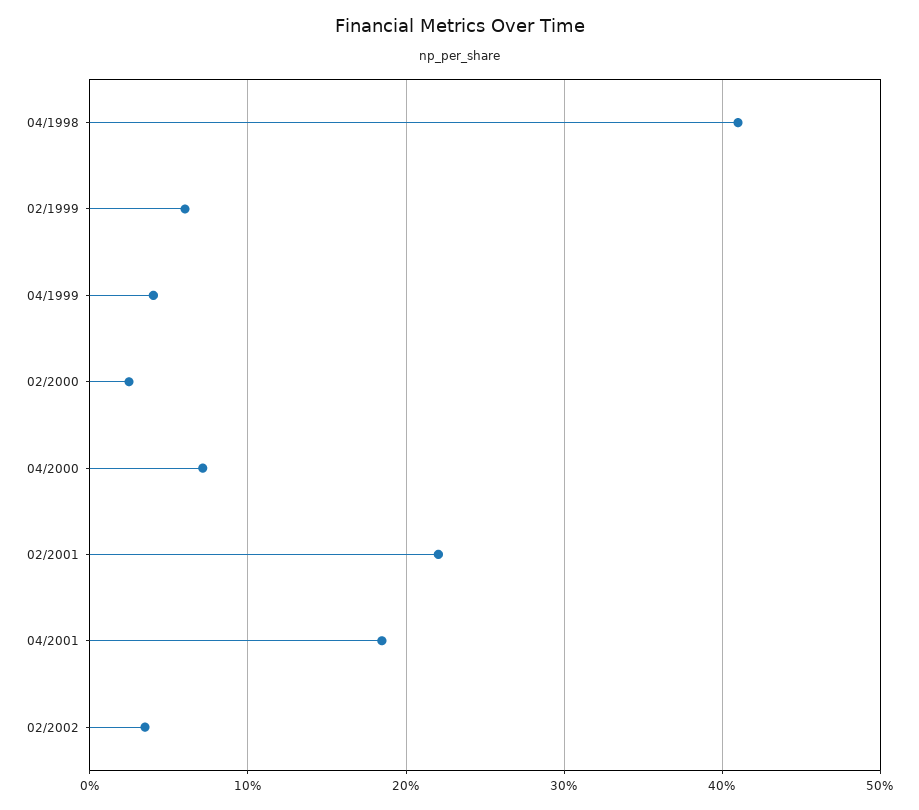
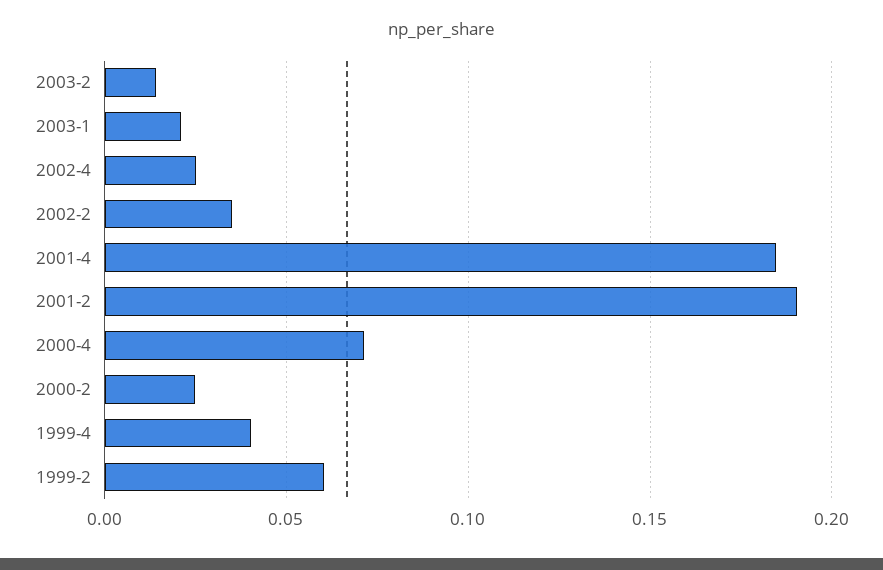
04/1998: 0.41 -> none
02/2001: 0.22 -> 0.19
2003-2: none -> 0.015
2003-1: none -> 0.02
2002-4: none -> 0.025

